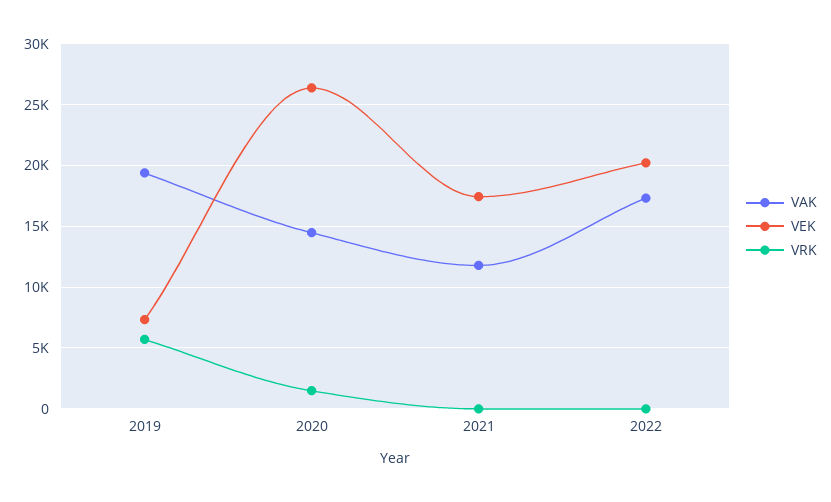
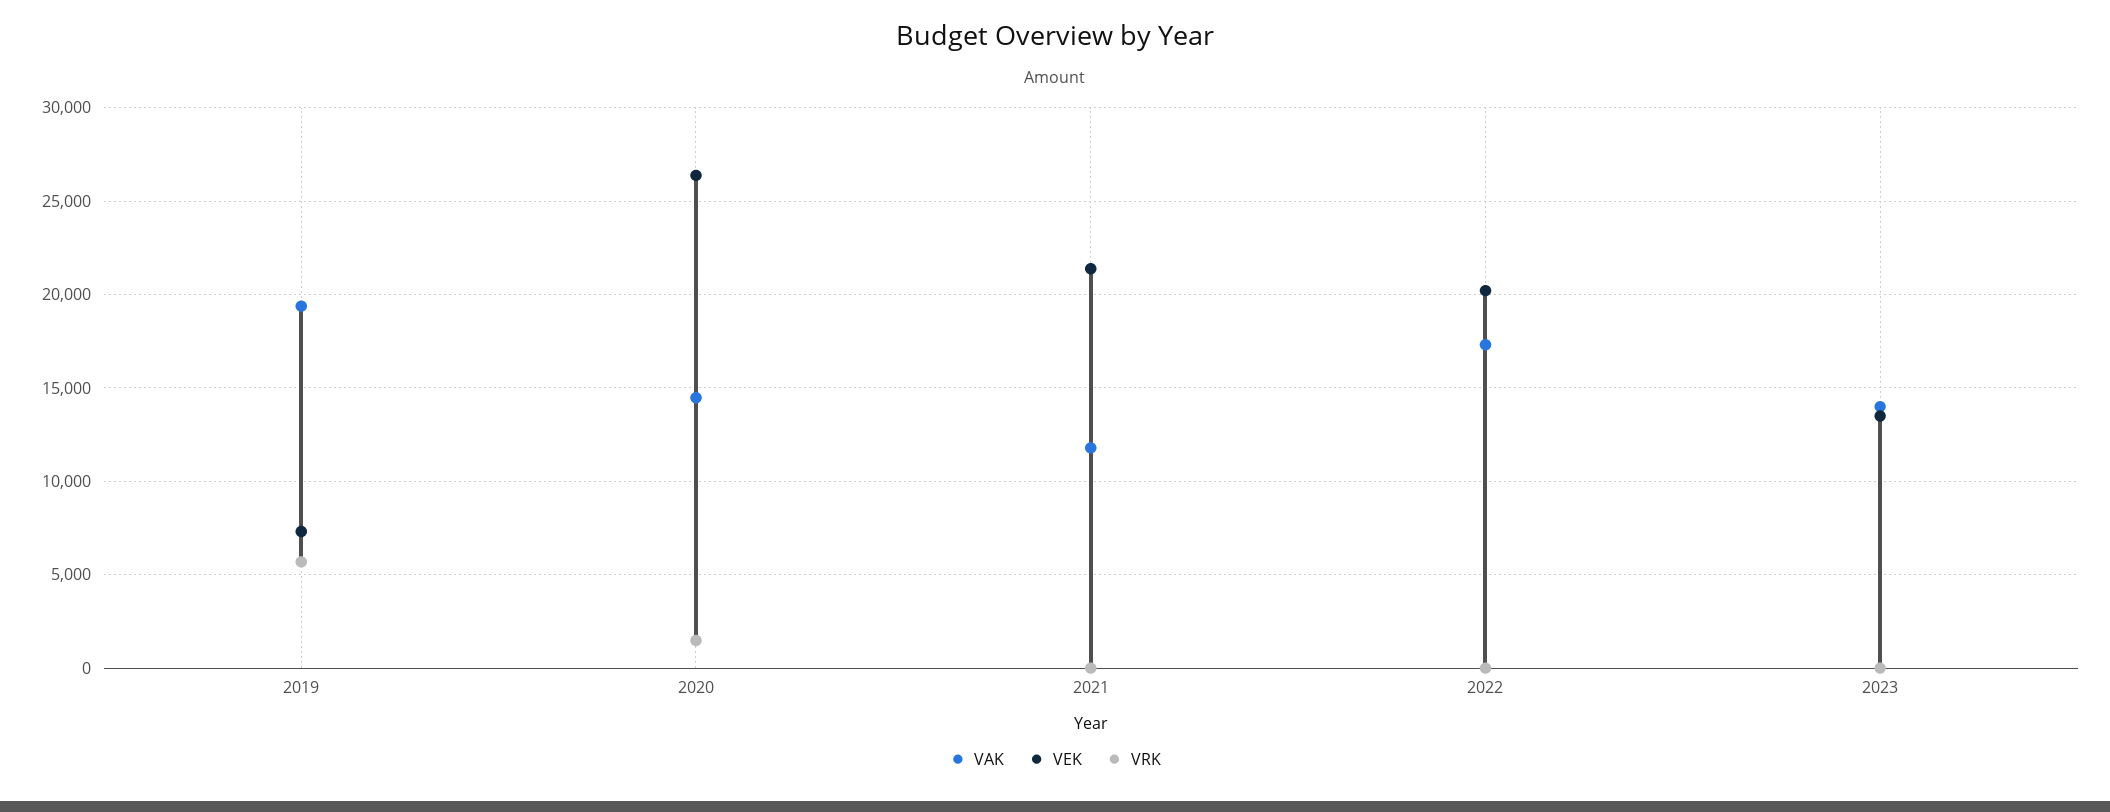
VEK, 2021: 17500 -> 21500
VAK, 2023: none -> 14000
VEK, 2023: none -> 13500
VRK, 2023: none -> 0

